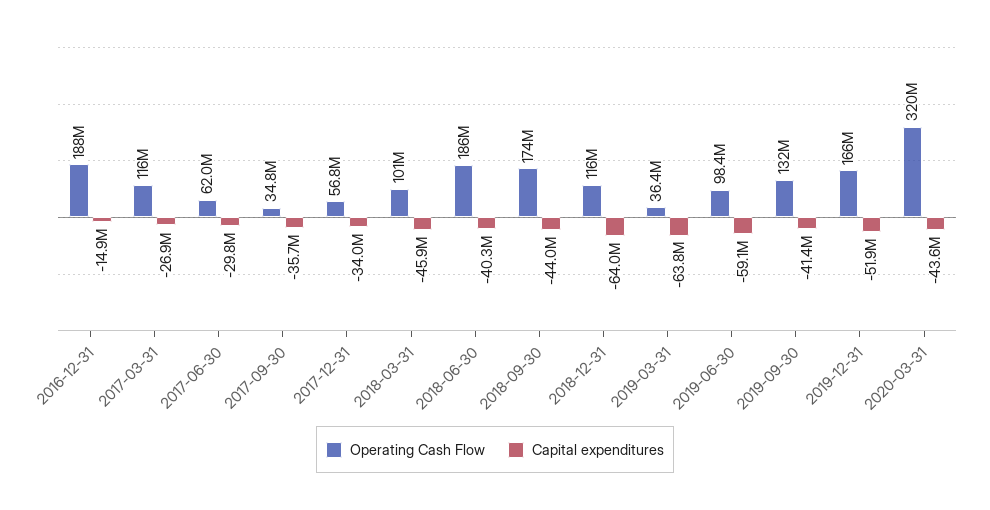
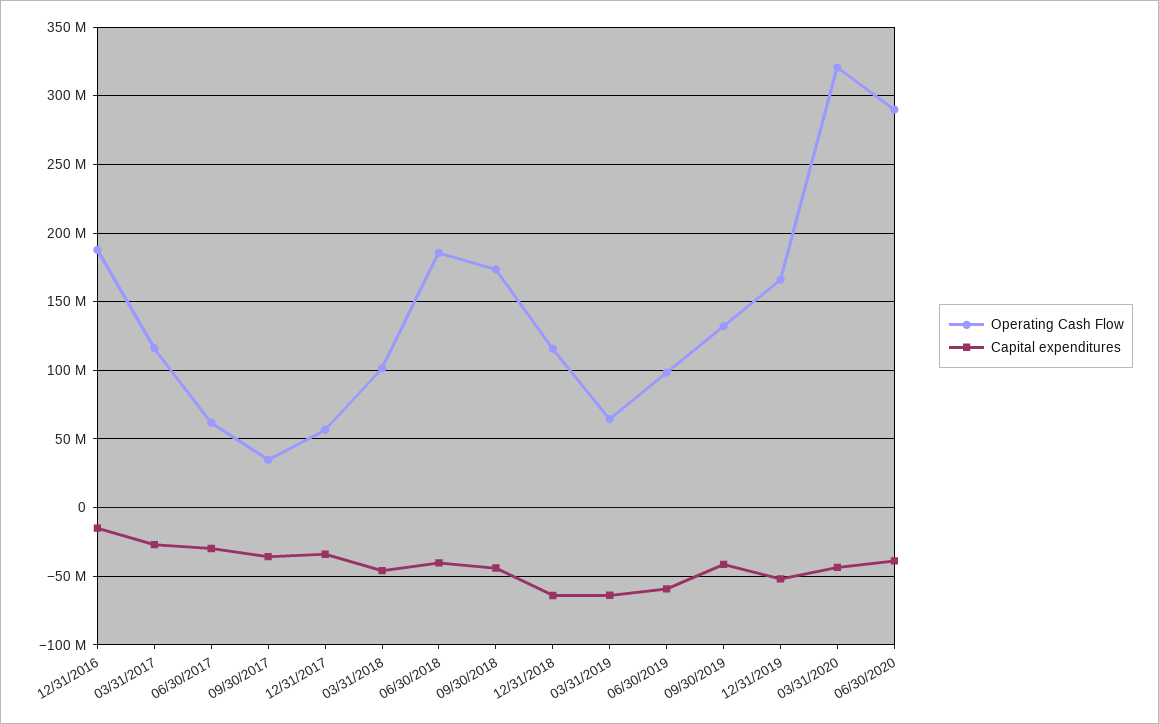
Operating Cash Flow, 2019-03-31: 36400000 -> 65000000
Operating Cash Flow, 06/30/2020: none -> 290000000
Capital expenditures, 06/30/2020: none -> -40000000

